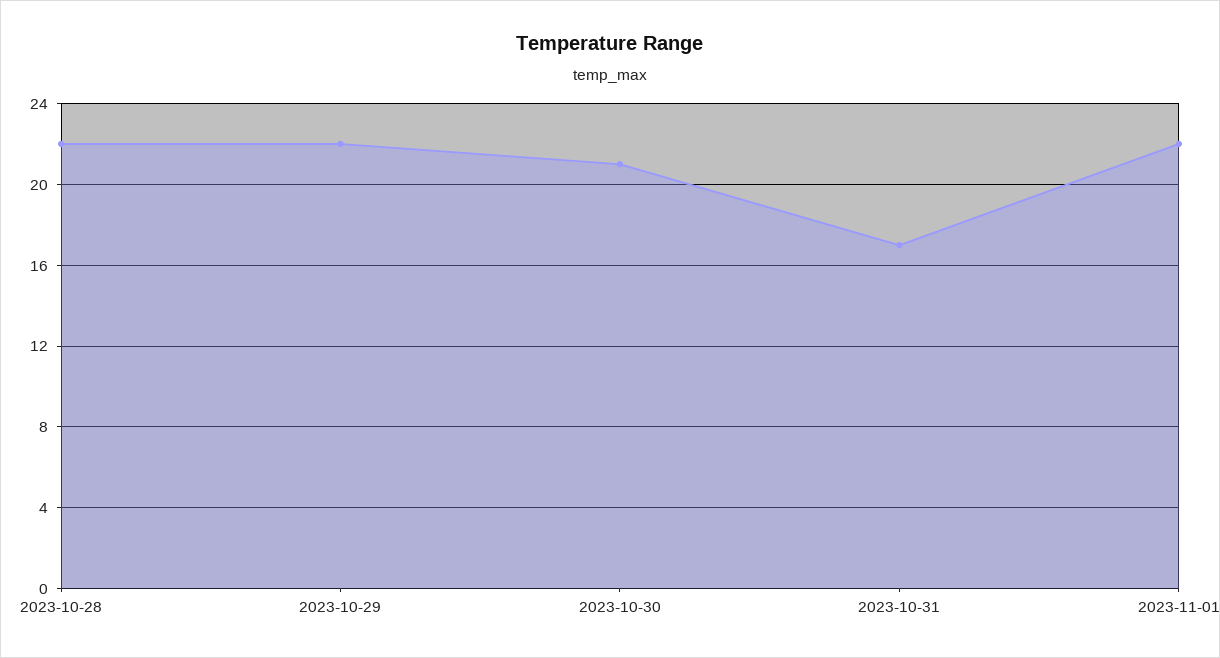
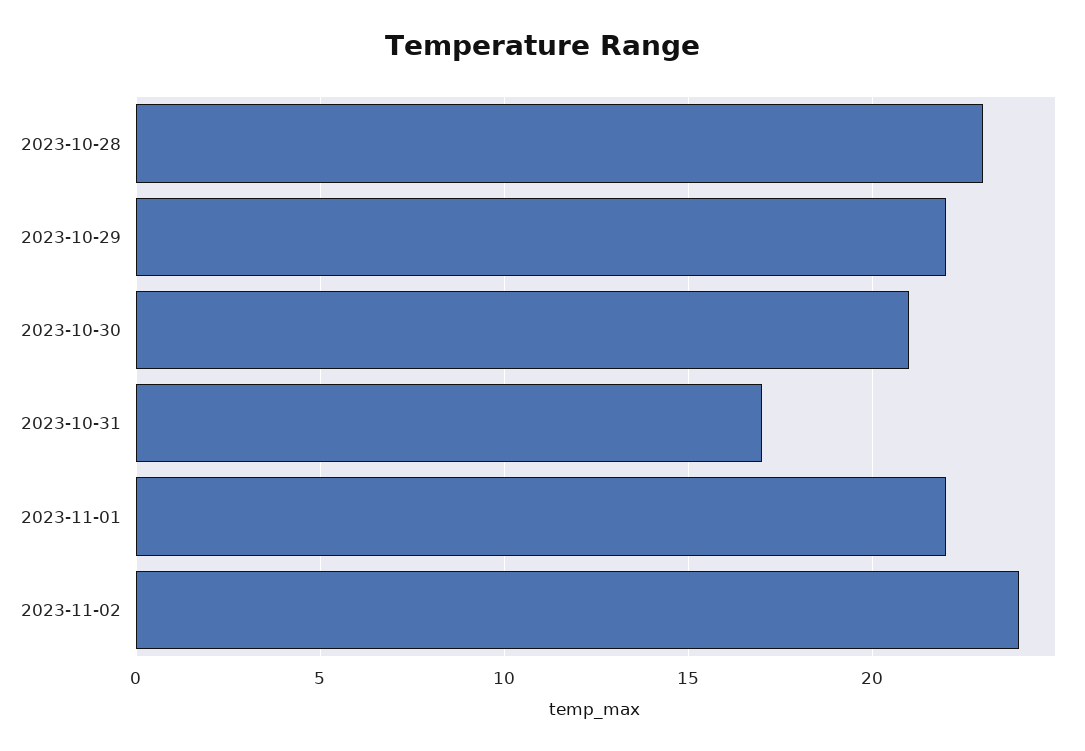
2023-10-28: 22 -> 23
2023-11-02: none -> 24

